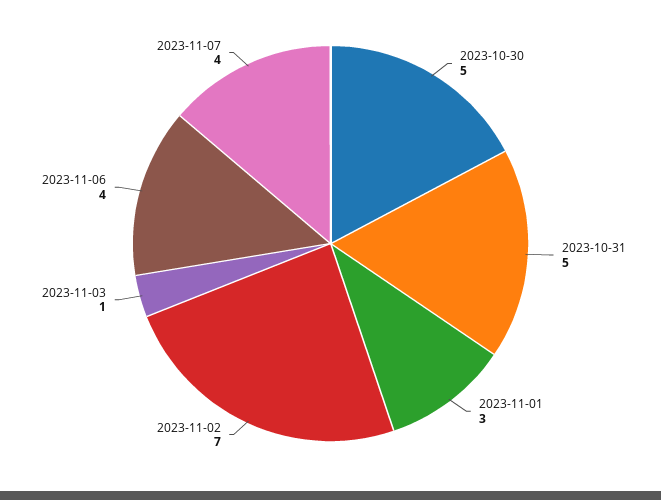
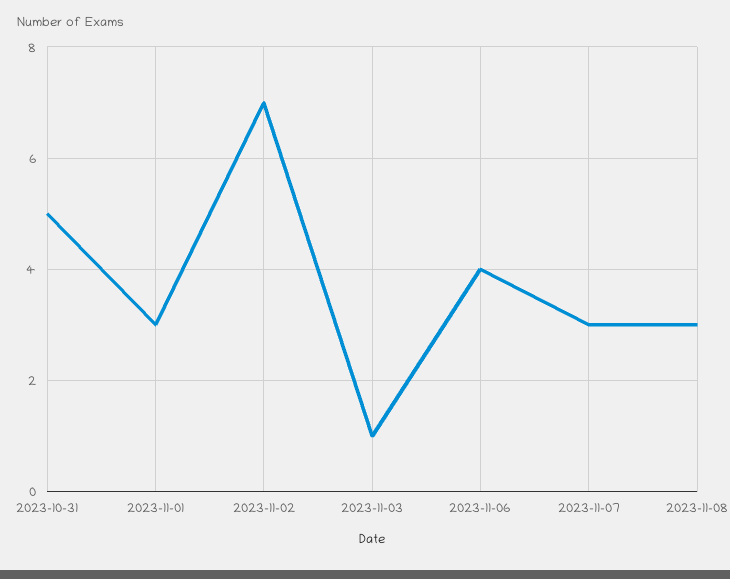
2023-10-30: 5 -> none
2023-11-07: 4 -> 3
2023-11-08: none -> 3

